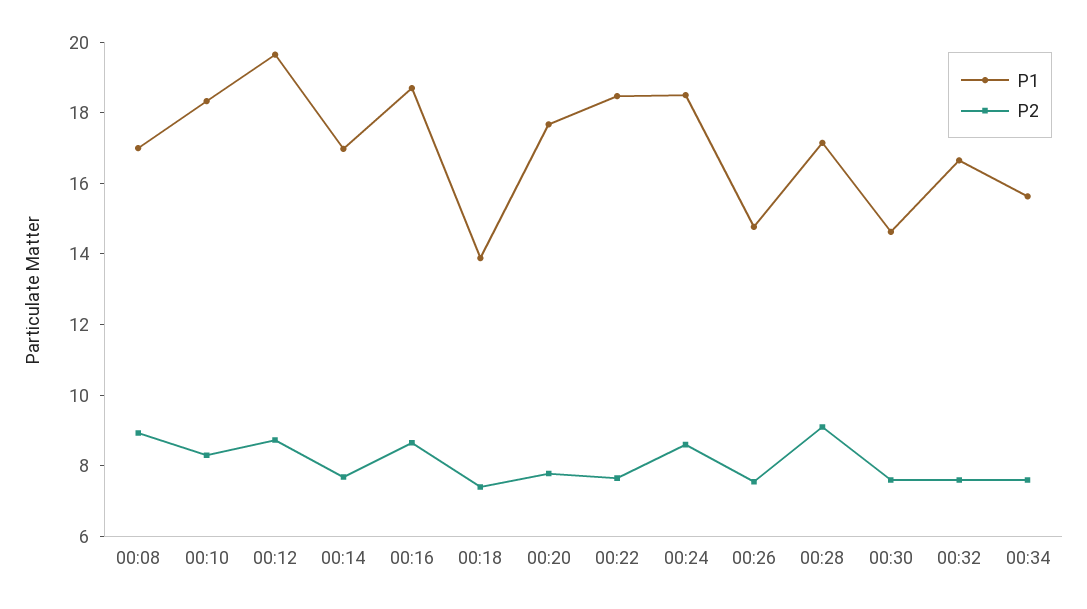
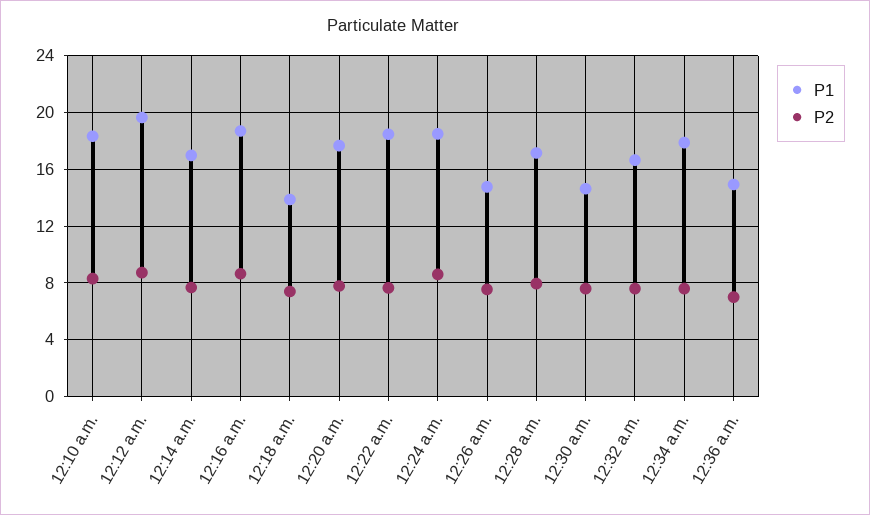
P1, 00:08: 17 -> none
P2, 00:08: 9 -> none
P2, 00:28: 9 -> 8
P1, 00:34: 15.5 -> 18
P1, 12:36 a.m.: none -> 15
P2, 12:36 a.m.: none -> 7

